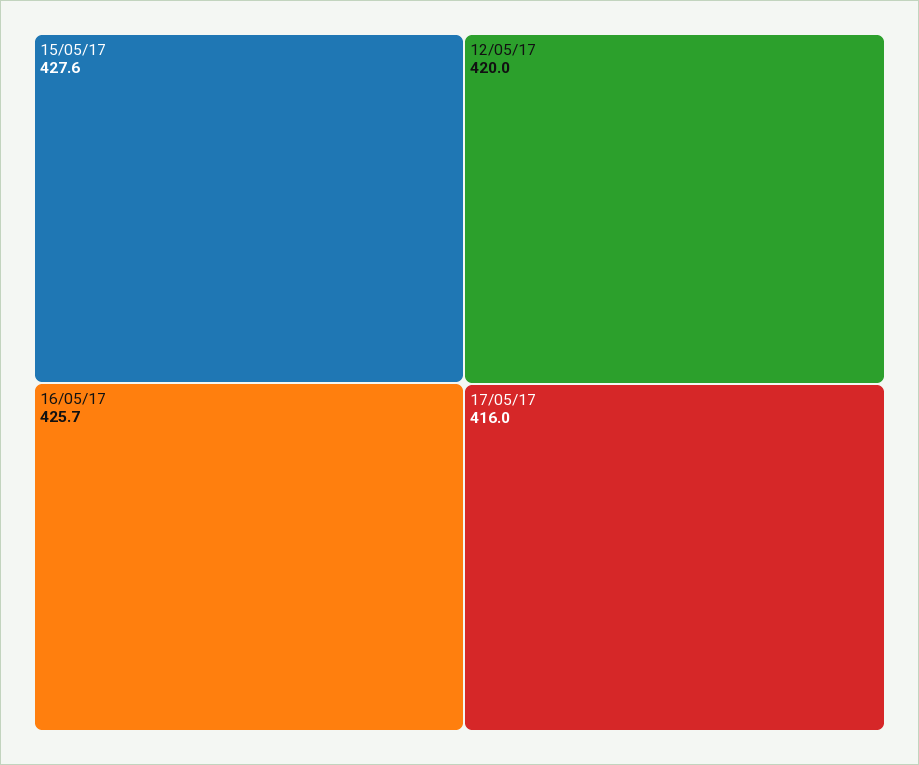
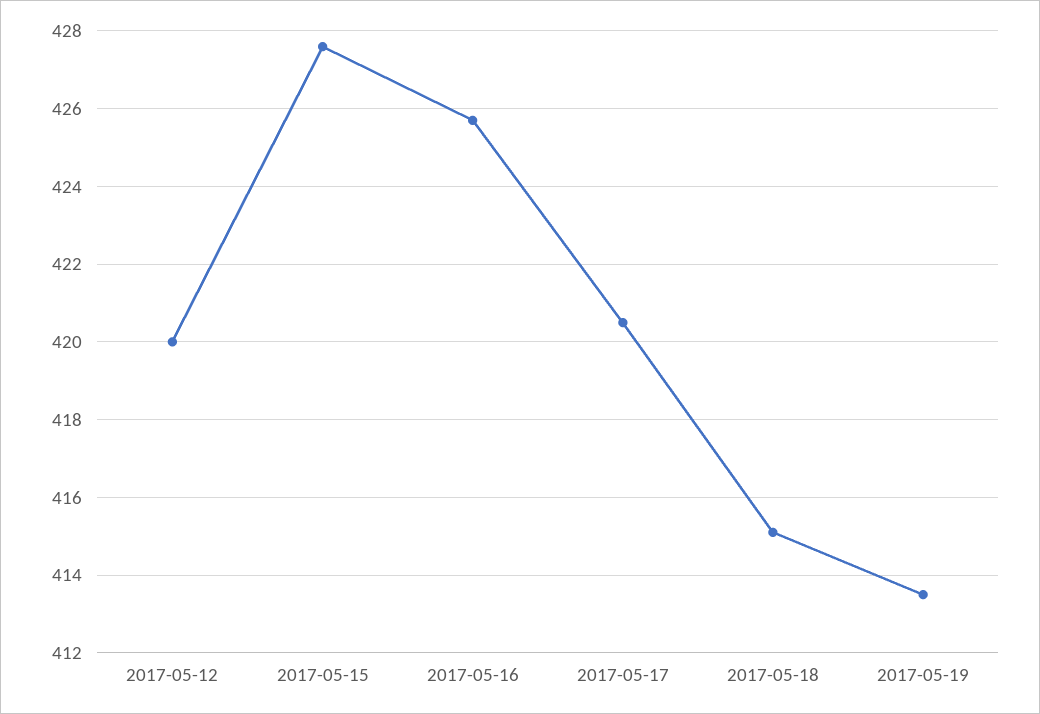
17/05/17: 416 -> 420.5
2017-05-18: none -> 415
2017-05-19: none -> 413.5

